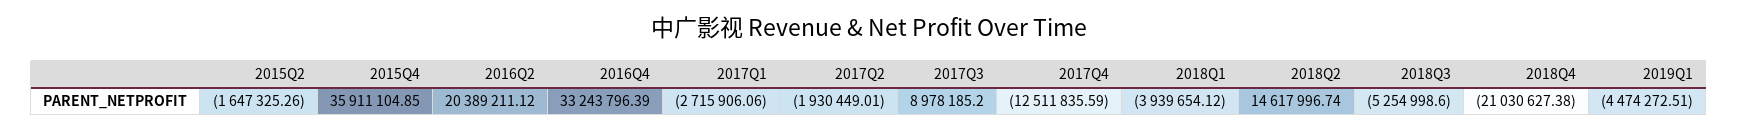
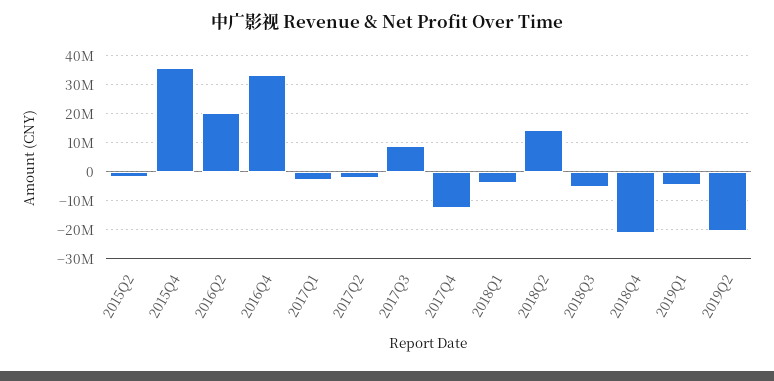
2019Q2: none -> -20000000

